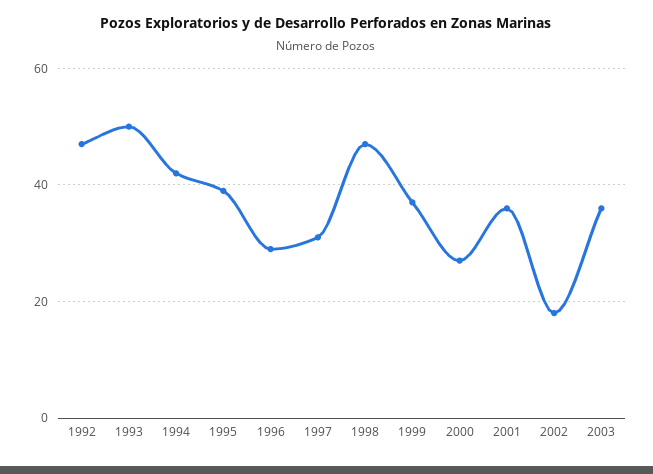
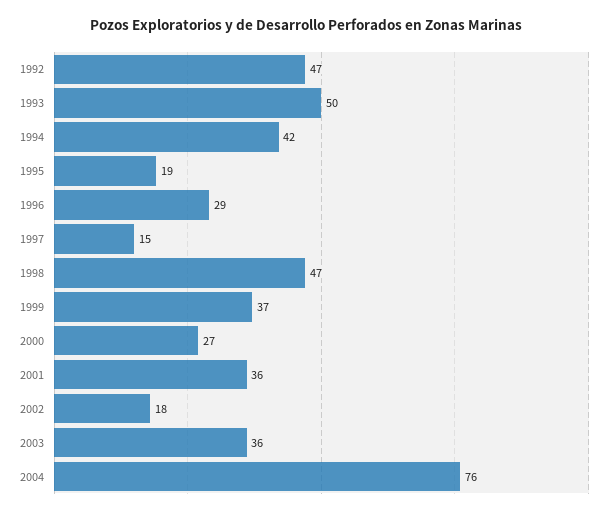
1995: 40 -> 19
1997: 30 -> 15
2004: none -> 76

